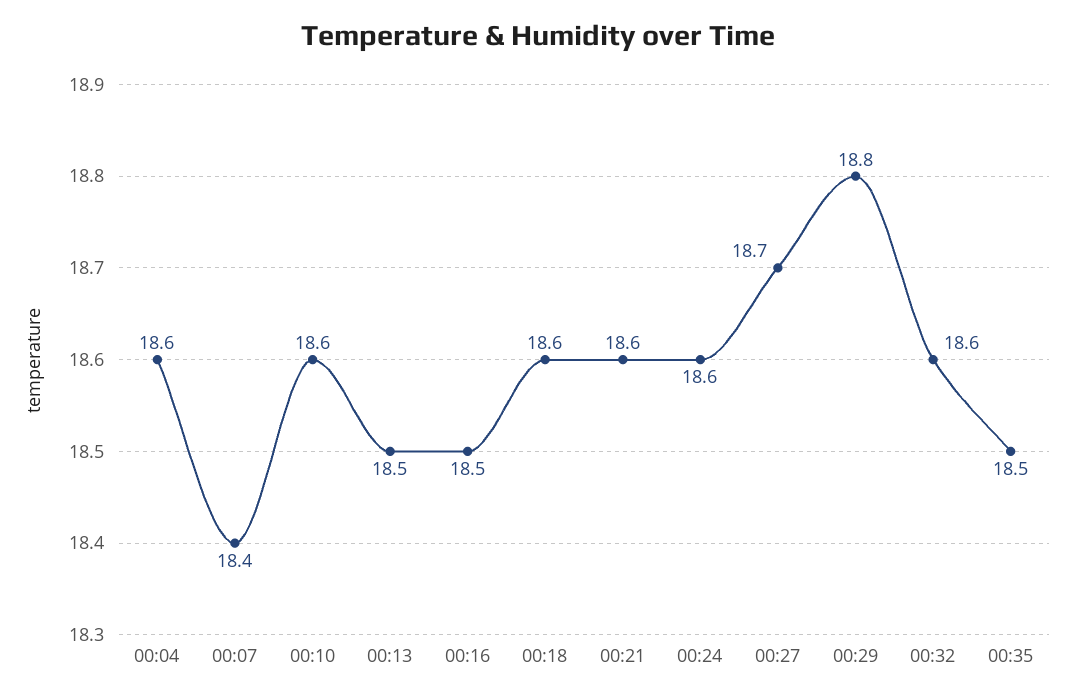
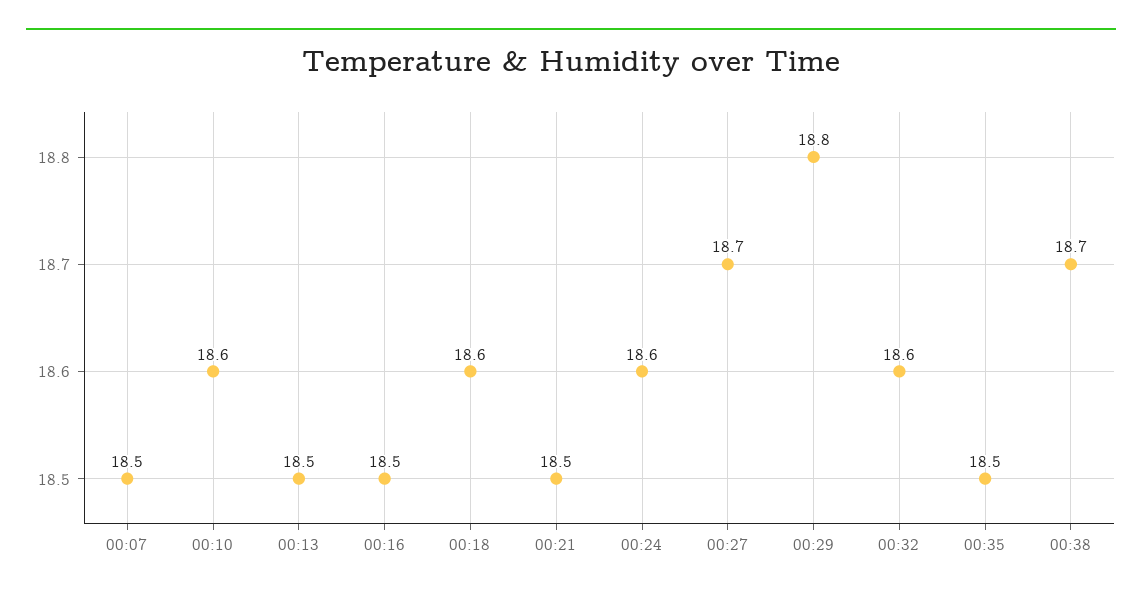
00:04: 18.6 -> none
00:07: 18.4 -> 18.5
00:21: 18.6 -> 18.5
00:38: none -> 18.7

